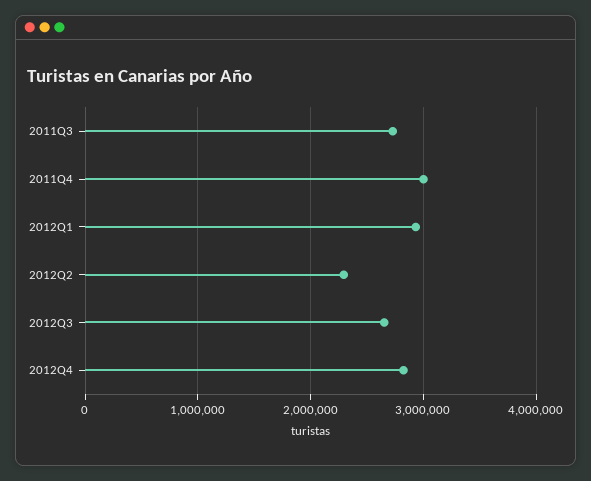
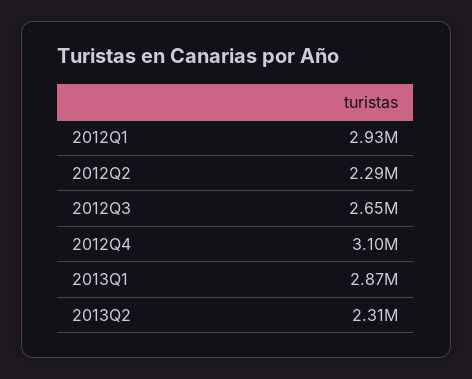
2011Q3: 2700000 -> none
2011Q4: 3000000 -> none
2012Q4: 2800000 -> 3100000
2013Q1: none -> 2870000
2013Q2: none -> 2310000

